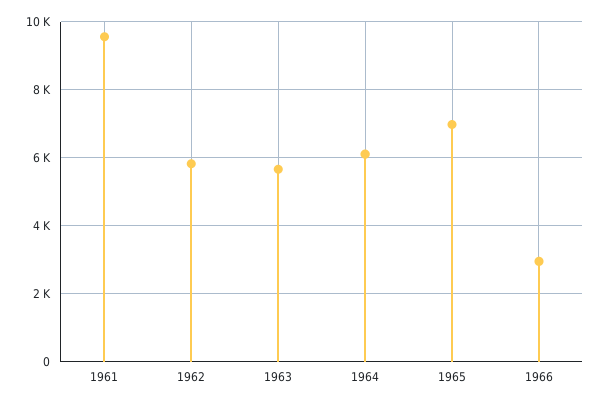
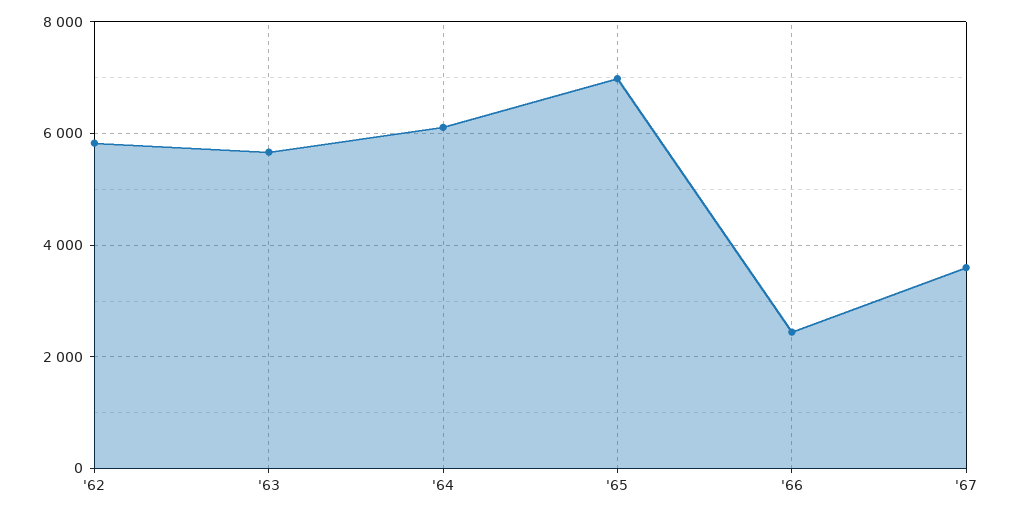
1961: 9600 -> none
1966: 3000 -> 2400
'67: none -> 3600

